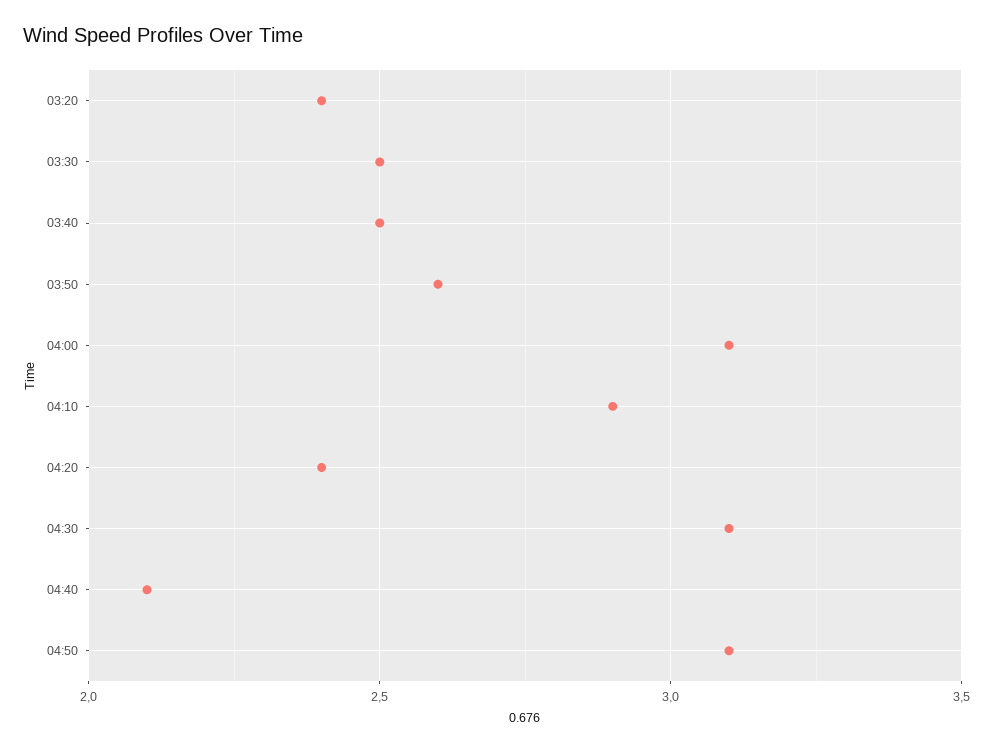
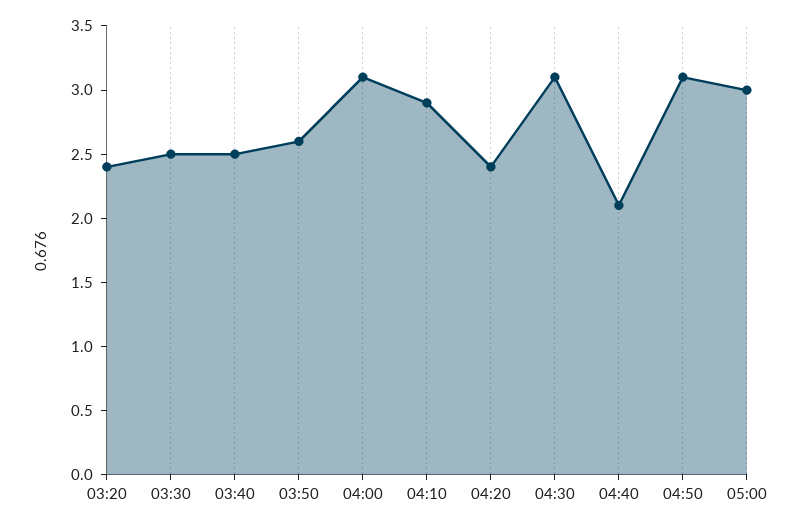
05:00: none -> 3

